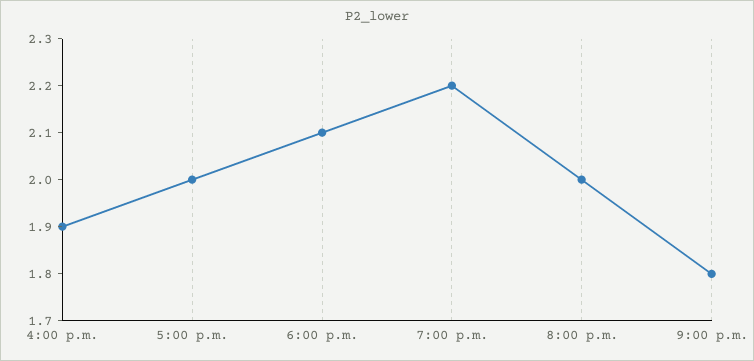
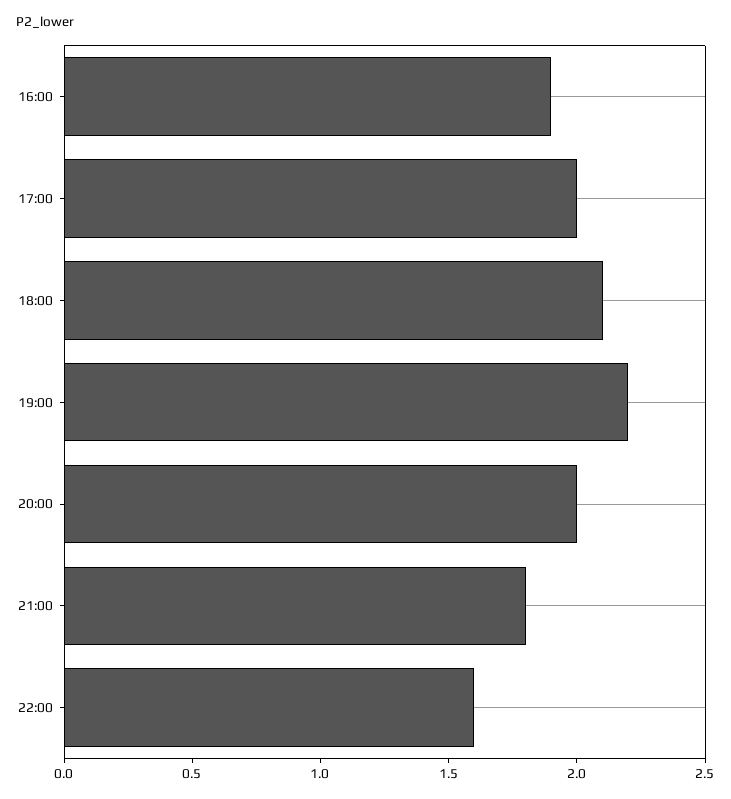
22:00: none -> 1.6

